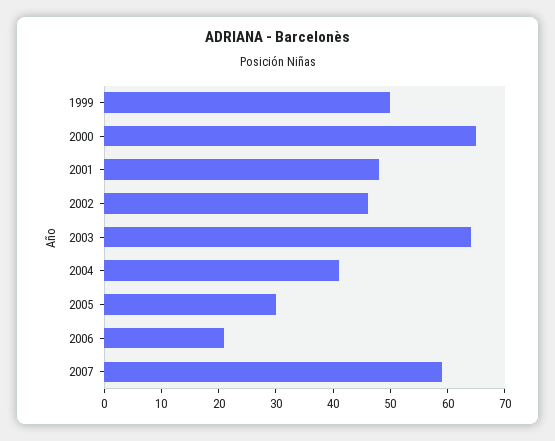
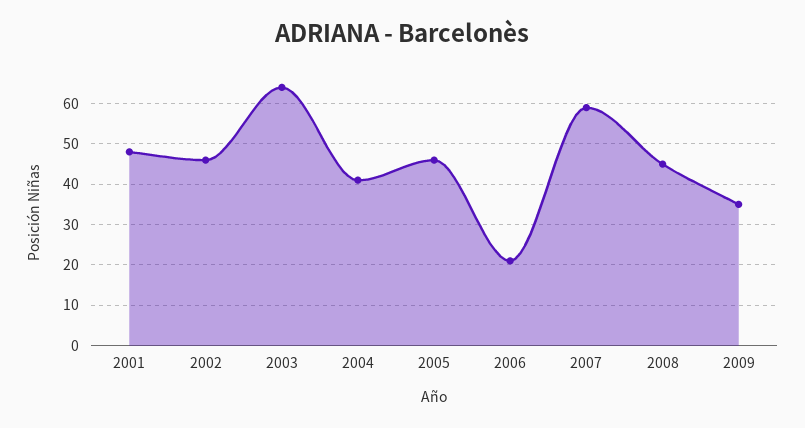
1999: 50 -> none
2000: 65 -> none
2005: 30 -> 45
2008: none -> 45
2009: none -> 35

